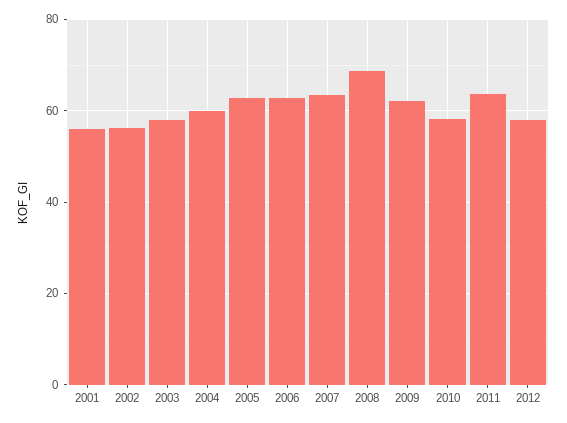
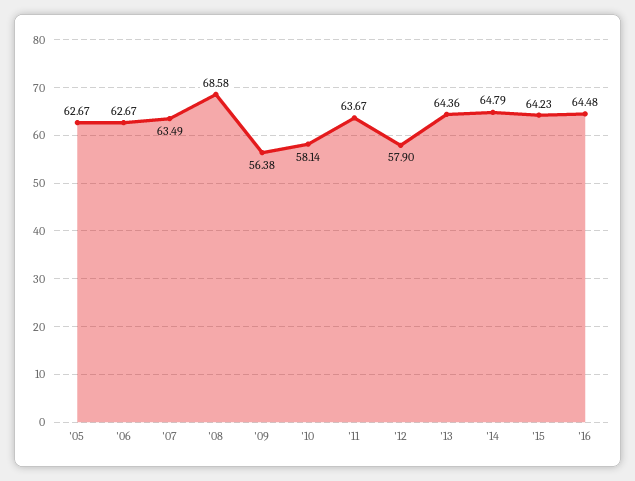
2001: 56 -> none
2002: 56 -> none
2003: 58 -> none
2004: 60 -> none
2009: 62 -> 56.38
'13: none -> 64.36
'14: none -> 64.79
'15: none -> 64.23
'16: none -> 64.48

